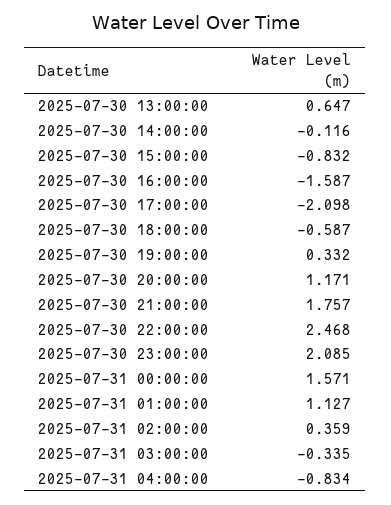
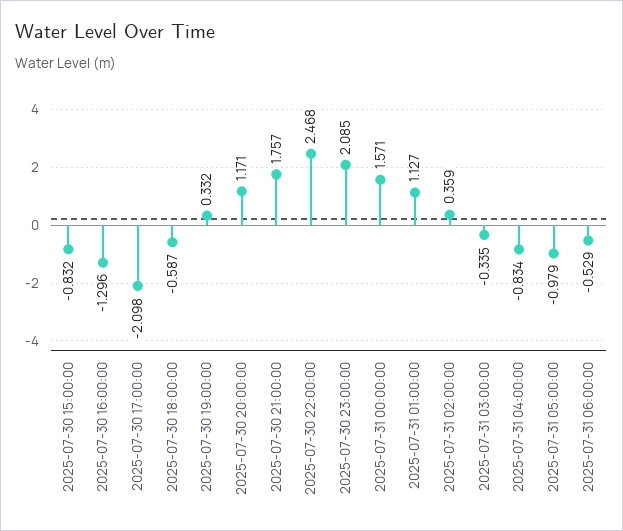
2025-07-30 13:00:00: 0.647 -> none
2025-07-30 14:00:00: -0.116 -> none
2025-07-30 16:00:00: -1.587 -> -1.296
2025-07-31 05:00:00: none -> -0.979
2025-07-31 06:00:00: none -> -0.529

